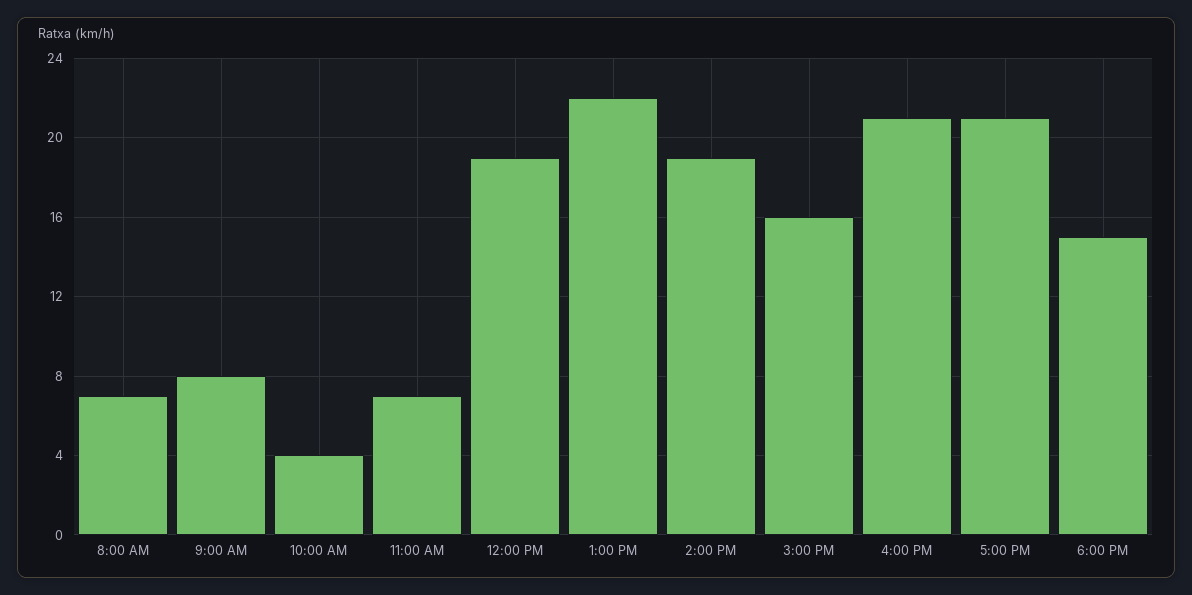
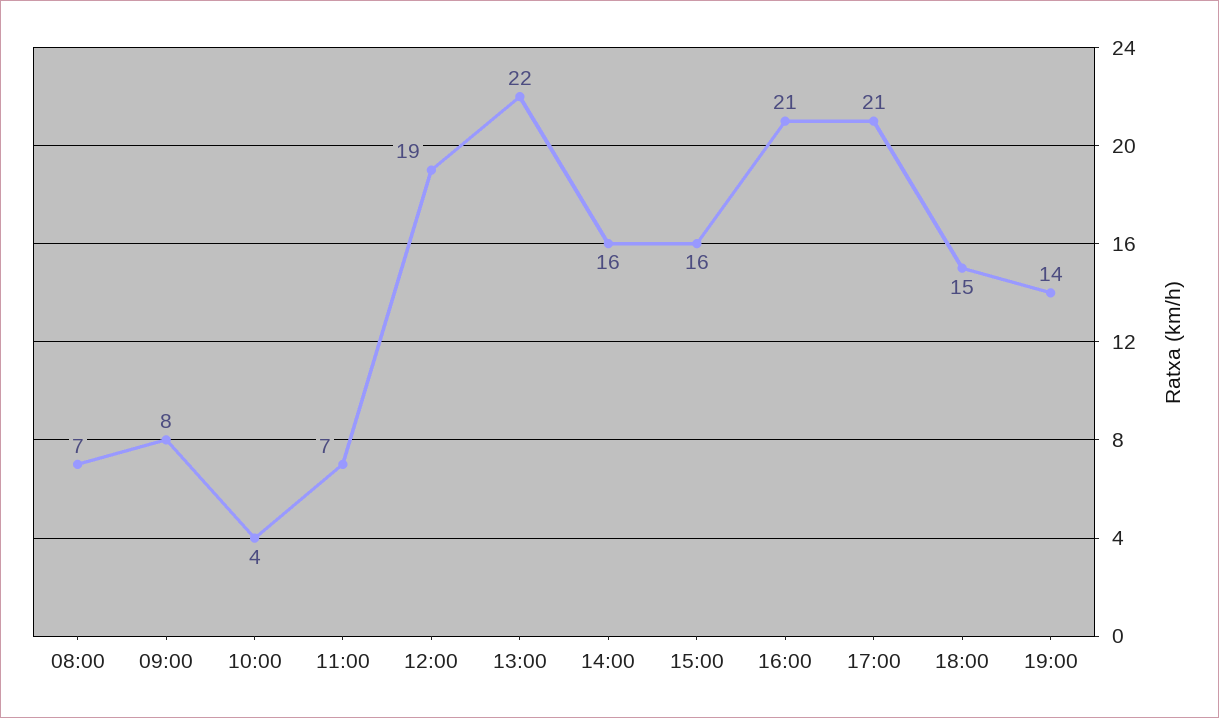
2:00 PM: 19 -> 16
19:00: none -> 14

